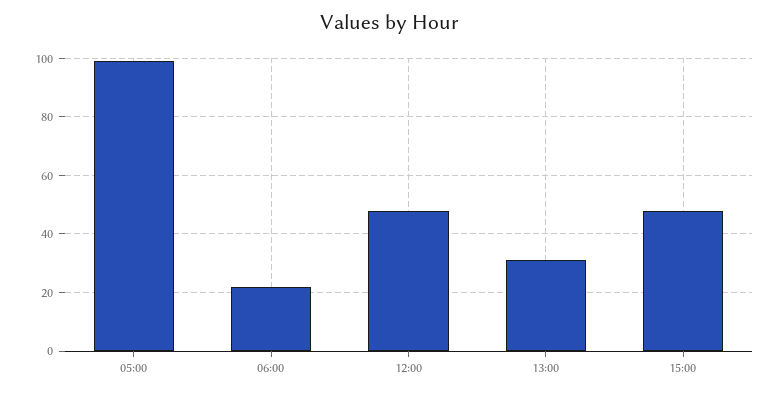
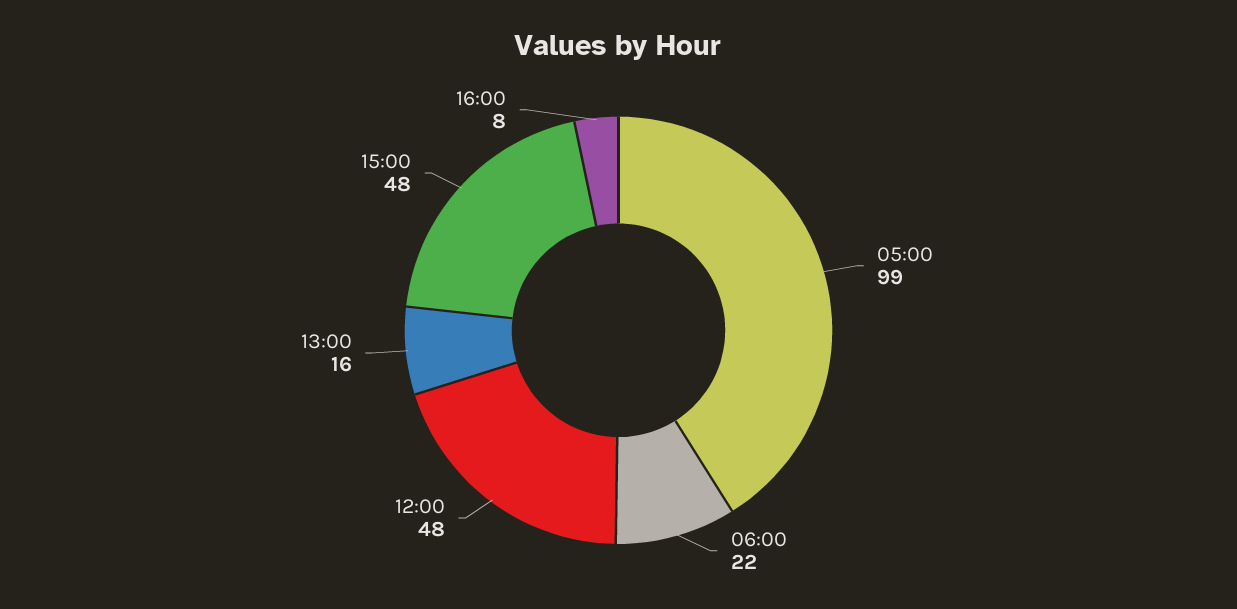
13:00: 30 -> 16
16:00: none -> 8

